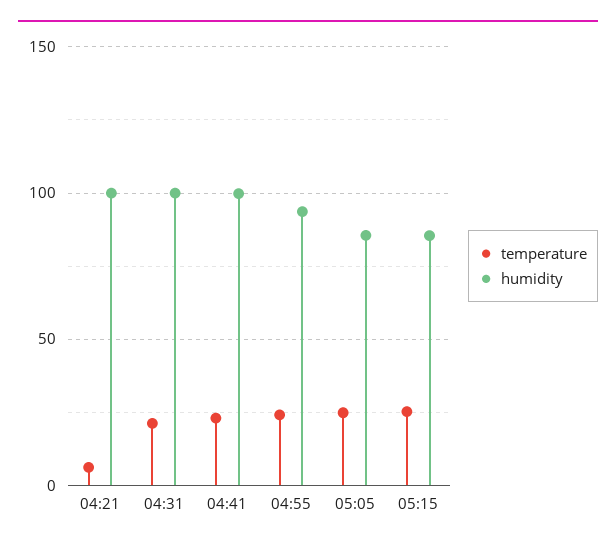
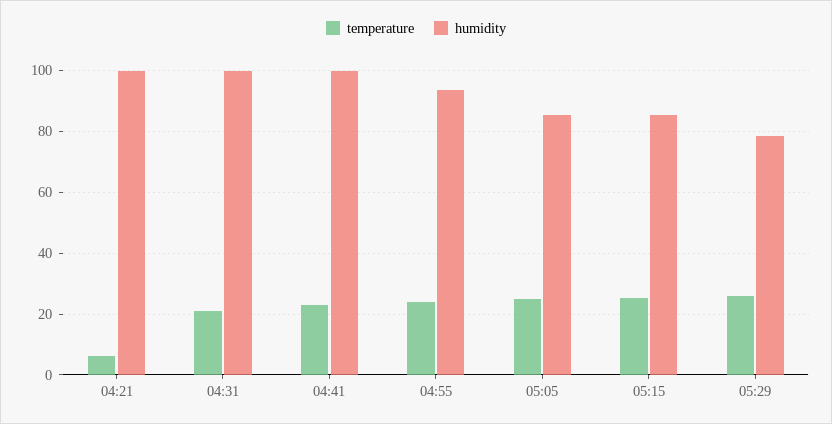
temperature, 05:29: none -> 26
humidity, 05:29: none -> 78

